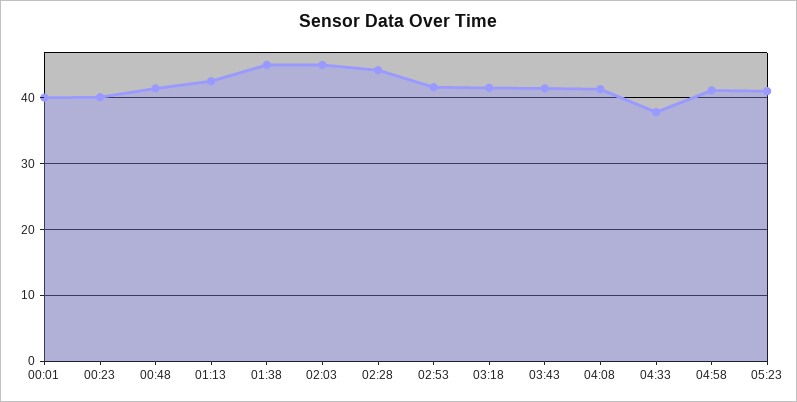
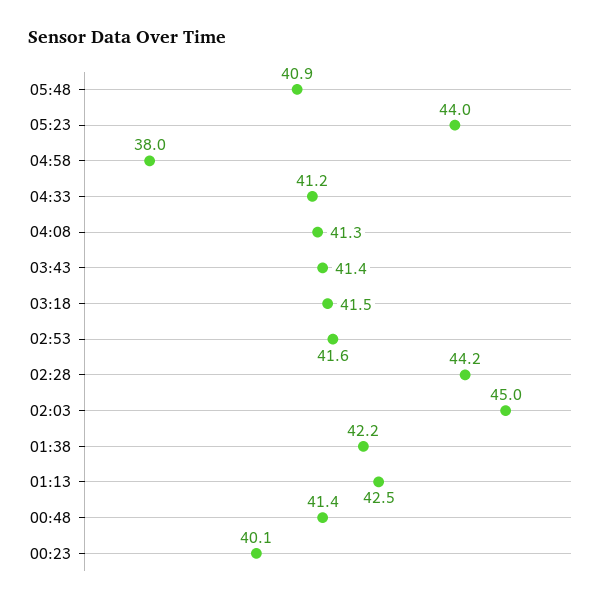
00:01: 40 -> none
01:38: 45 -> 42.2
04:33: 38 -> 41.2
04:58: 41 -> 38
05:23: 41 -> 44
05:48: none -> 40.9

